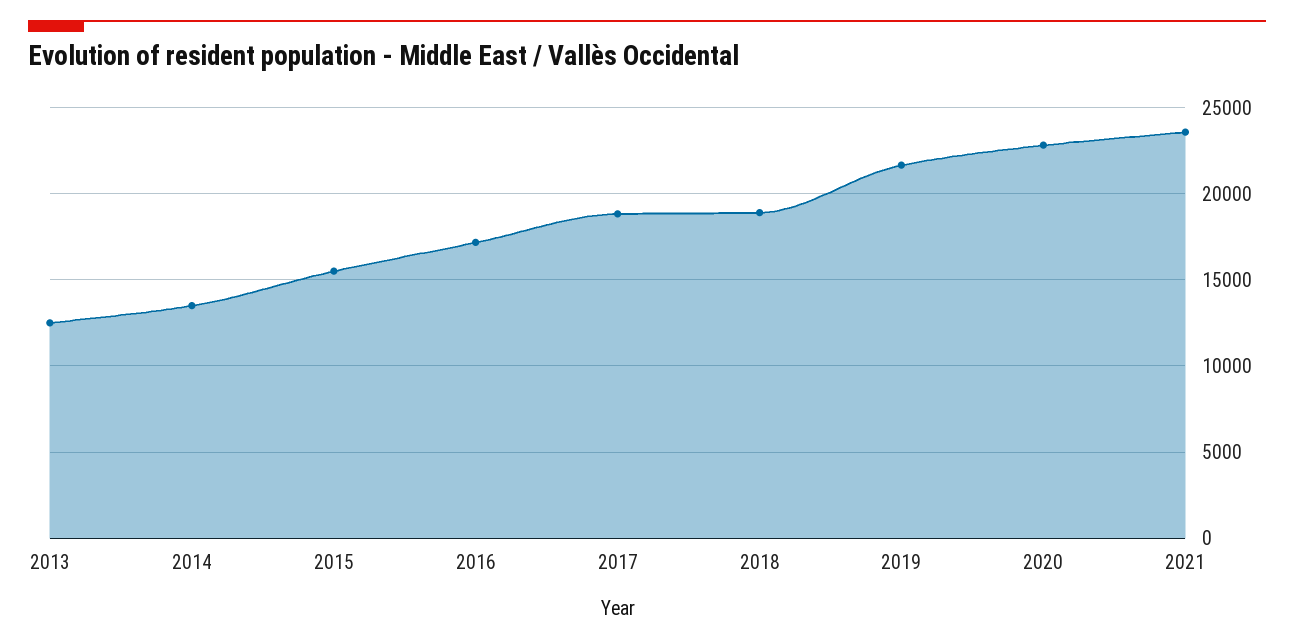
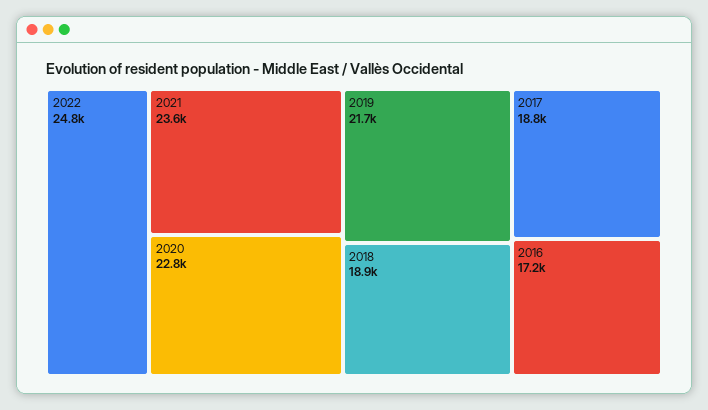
2013: 12500 -> none
2014: 13500 -> none
2015: 15500 -> none
2022: none -> 24800

